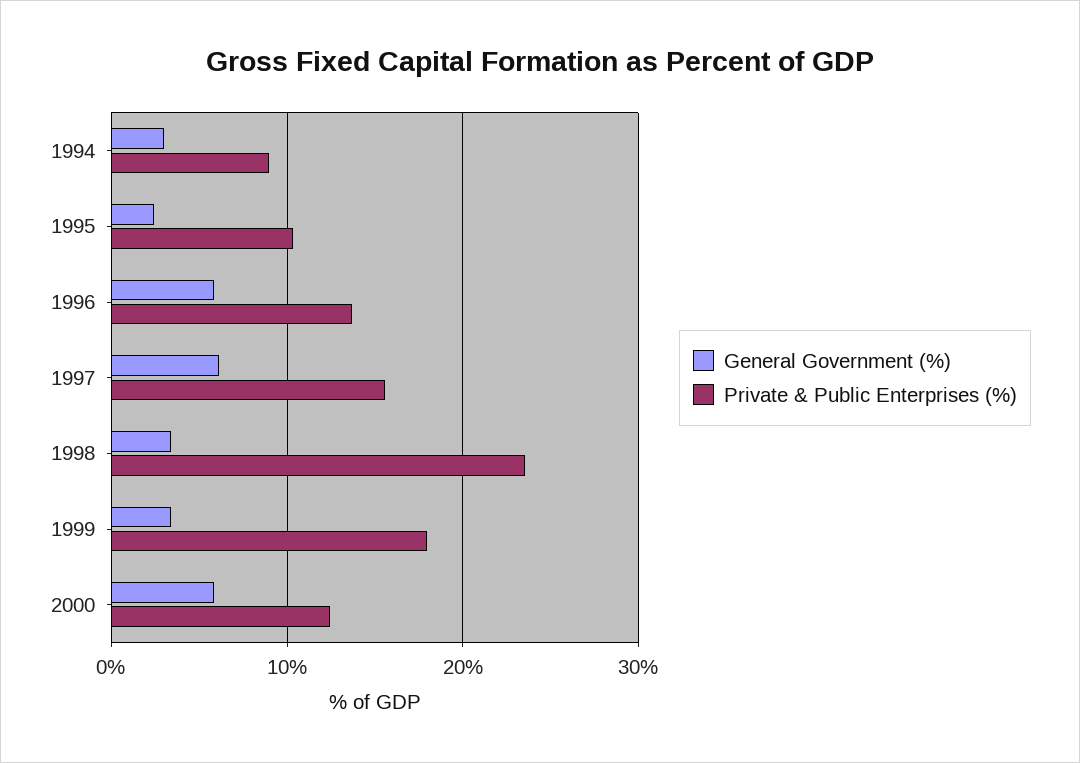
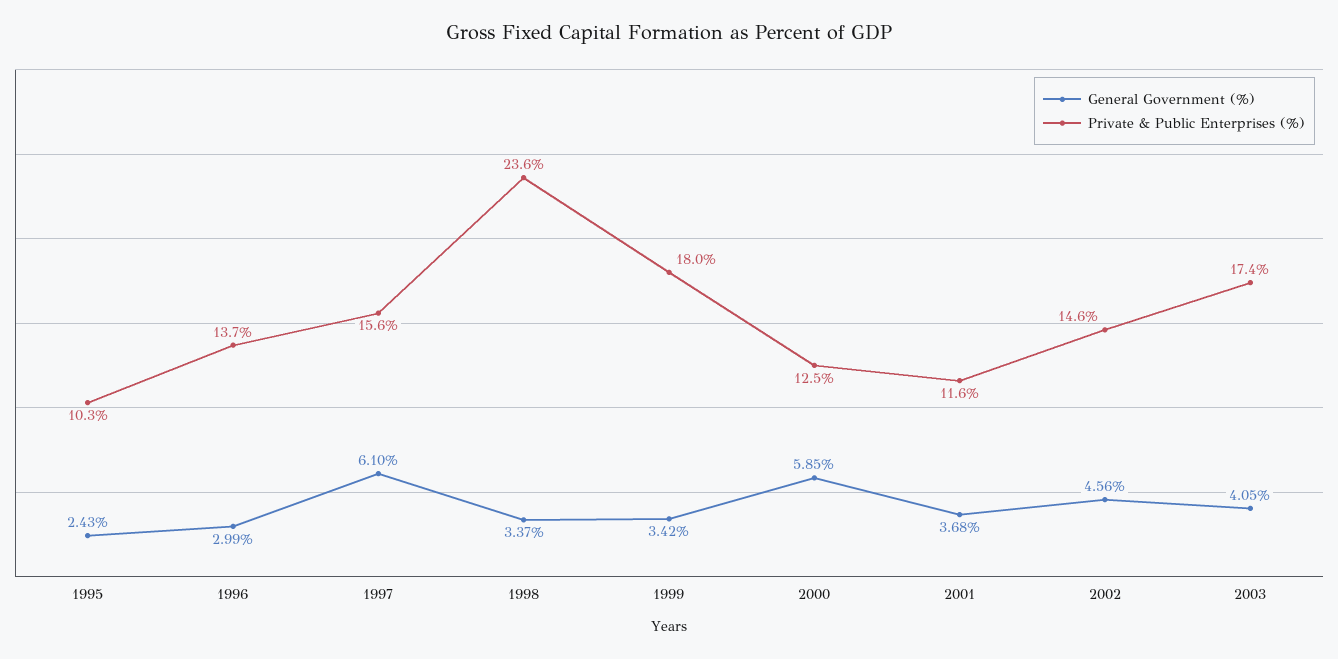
General Government (%), 1994: 3 -> none
Private & Public Enterprises (%), 1994: 9 -> none
General Government (%), 1996: 6 -> 2.99
General Government (%), 2001: none -> 3.68
Private & Public Enterprises (%), 2001: none -> 11.6
General Government (%), 2002: none -> 4.56
Private & Public Enterprises (%), 2002: none -> 14.6
General Government (%), 2003: none -> 4.05
Private & Public Enterprises (%), 2003: none -> 17.4

